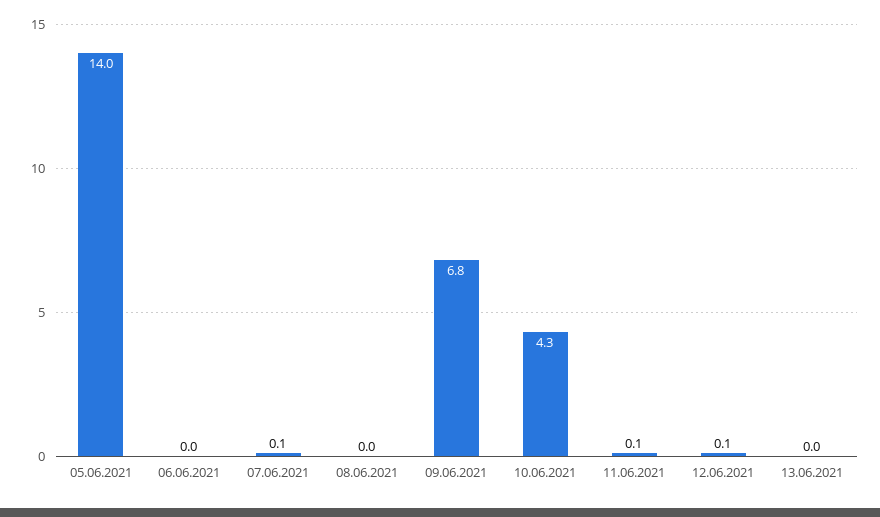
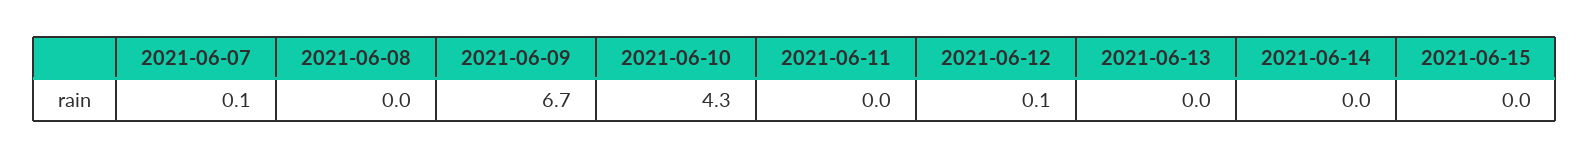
05.06.2021: 14 -> none
06.06.2021: 0 -> none
09.06.2021: 6.8 -> 6.7
11.06.2021: 0.1 -> 0
2021-06-14: none -> 0
2021-06-15: none -> 0

